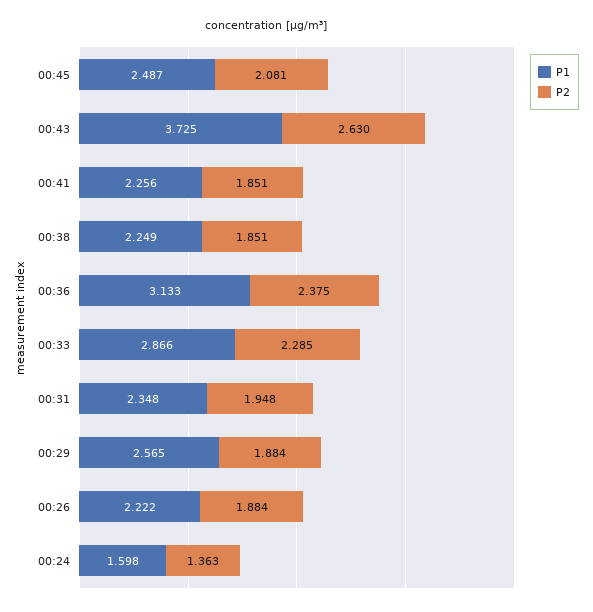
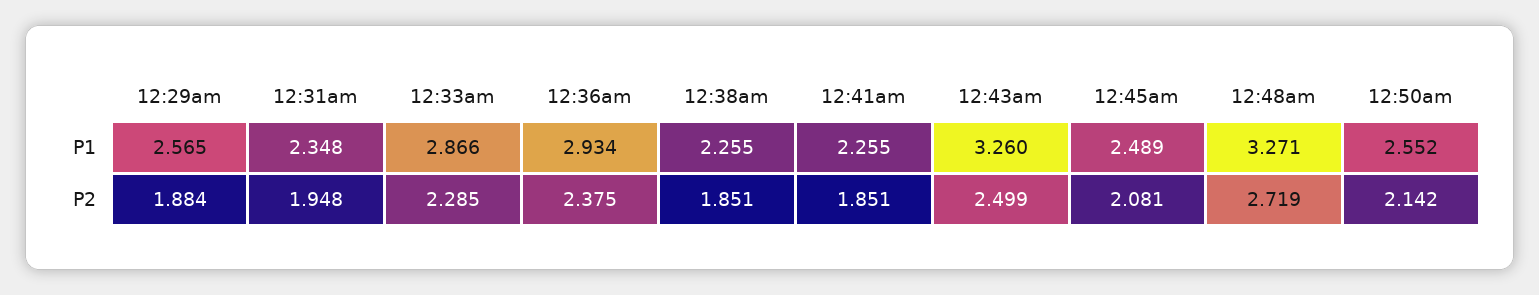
P1, 00:45: 2.487 -> 2.489
P1, 00:43: 3.725 -> 3.26
P2, 00:43: 2.63 -> 2.499
P1, 00:41: 2.256 -> 2.255
P1, 00:38: 2.249 -> 2.255
P1, 00:36: 3.133 -> 2.934
P1, 00:26: 2.222 -> none
P2, 00:26: 1.884 -> none
P1, 00:24: 1.598 -> none
P2, 00:24: 1.363 -> none
P1, 12:48am: none -> 3.271
P1, 12:50am: none -> 2.552
P2, 12:48am: none -> 2.719
P2, 12:50am: none -> 2.142

